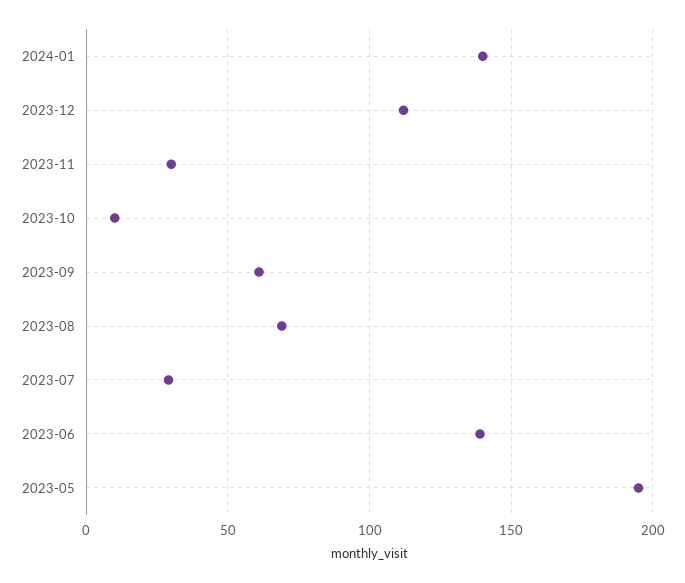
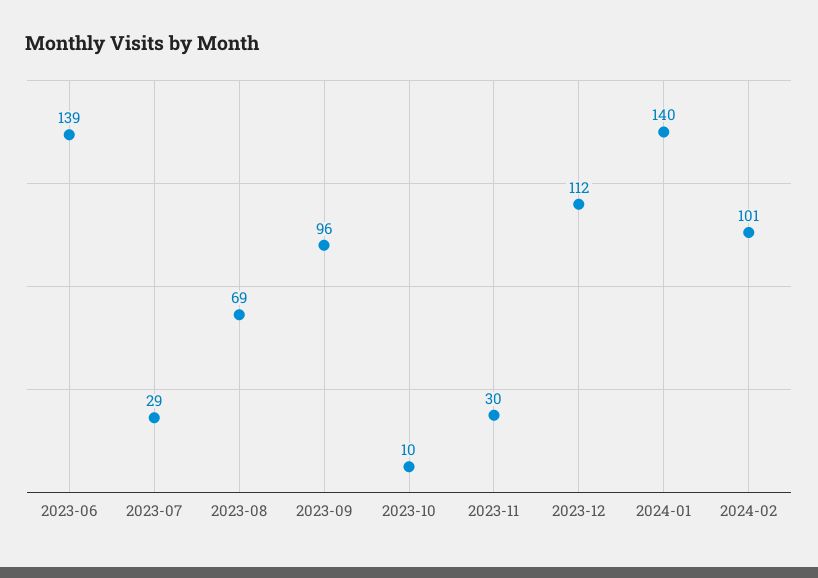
2023-09: 60 -> 96
2023-05: 195 -> none
2024-02: none -> 101

